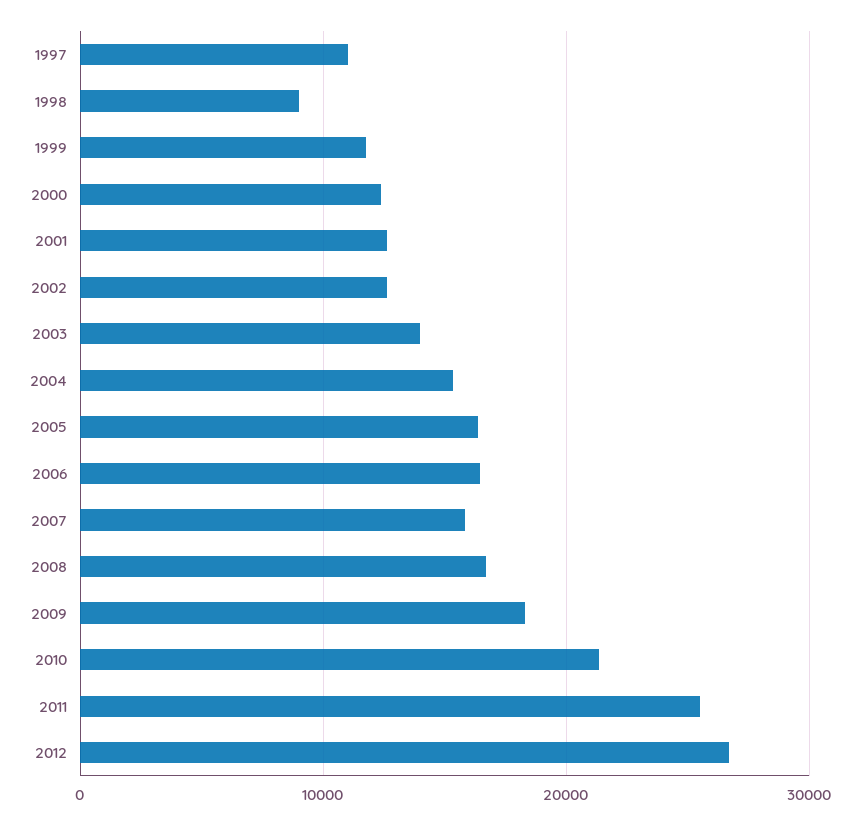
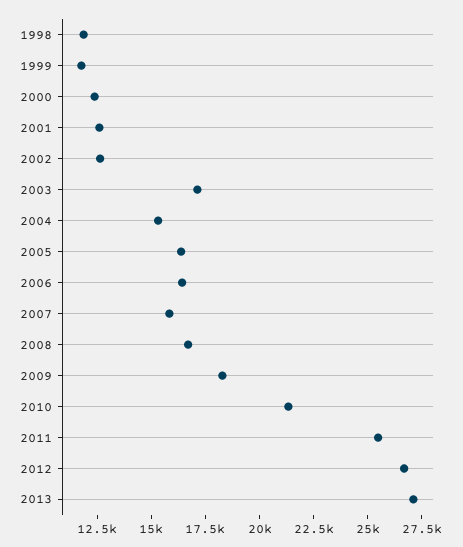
1997: 11000 -> none
1998: 9000 -> 12000
2003: 14000 -> 17000
2013: none -> 27000

